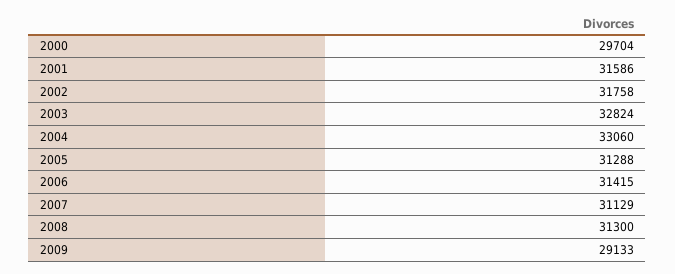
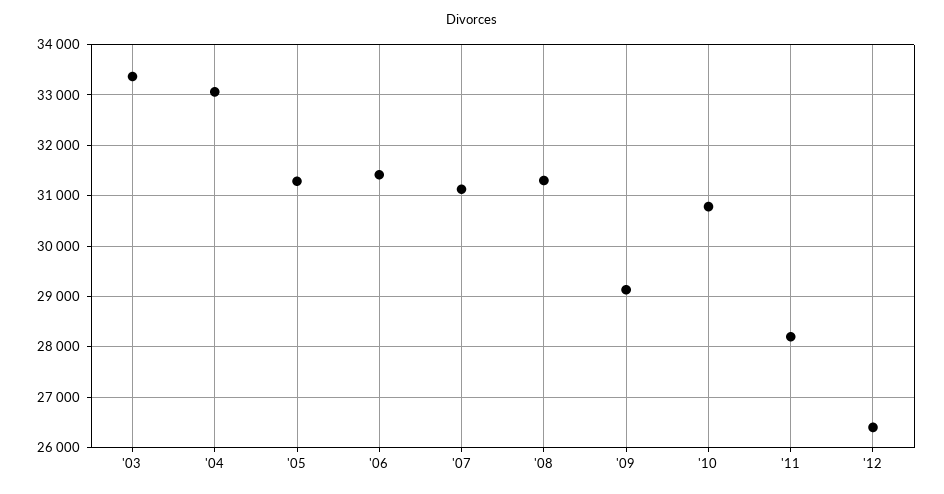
2000: 29704 -> none
2001: 31586 -> none
2002: 31758 -> none
2003: 32824 -> 33400
'10: none -> 30800
'11: none -> 28200
'12: none -> 26400

